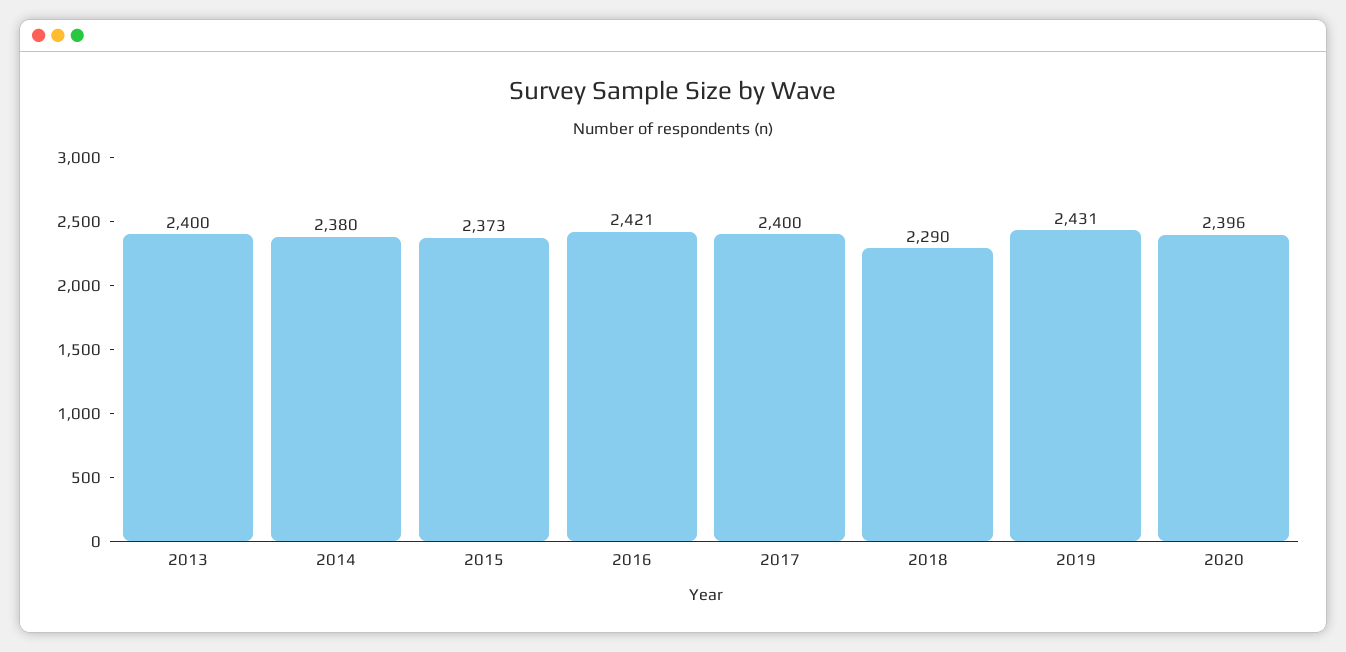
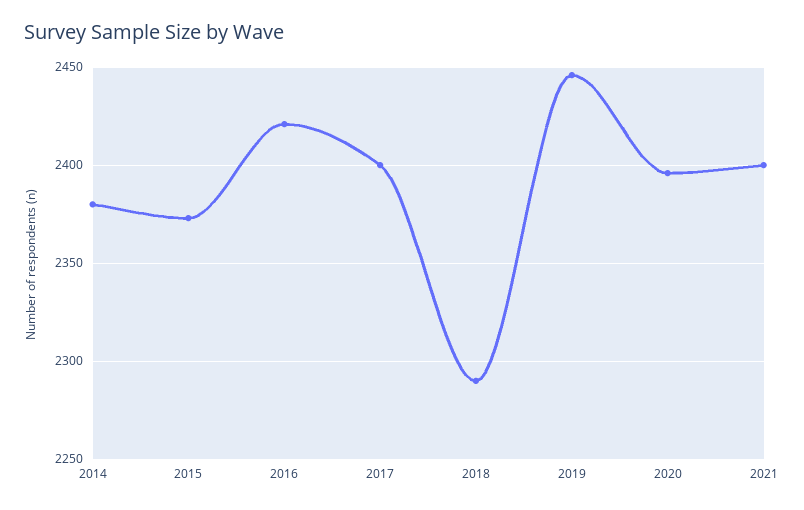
2013: 2400 -> none
2019: 2431 -> 2445
2021: none -> 2400

